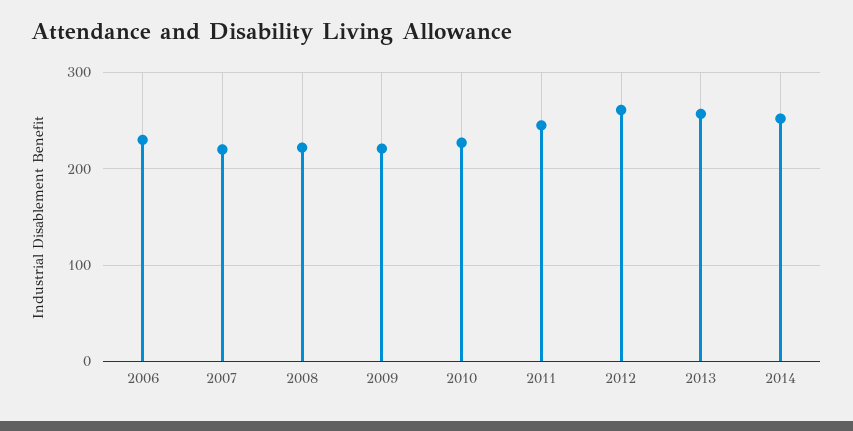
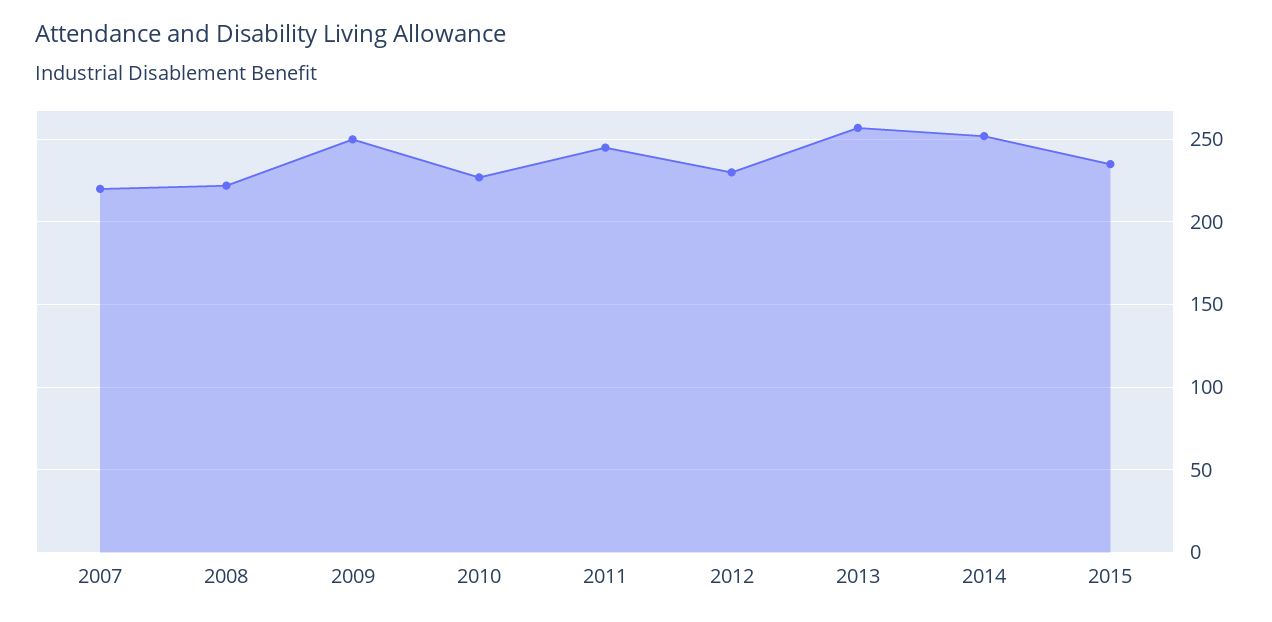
2006: 230 -> none
2009: 220 -> 250
2012: 260 -> 230
2015: none -> 235

